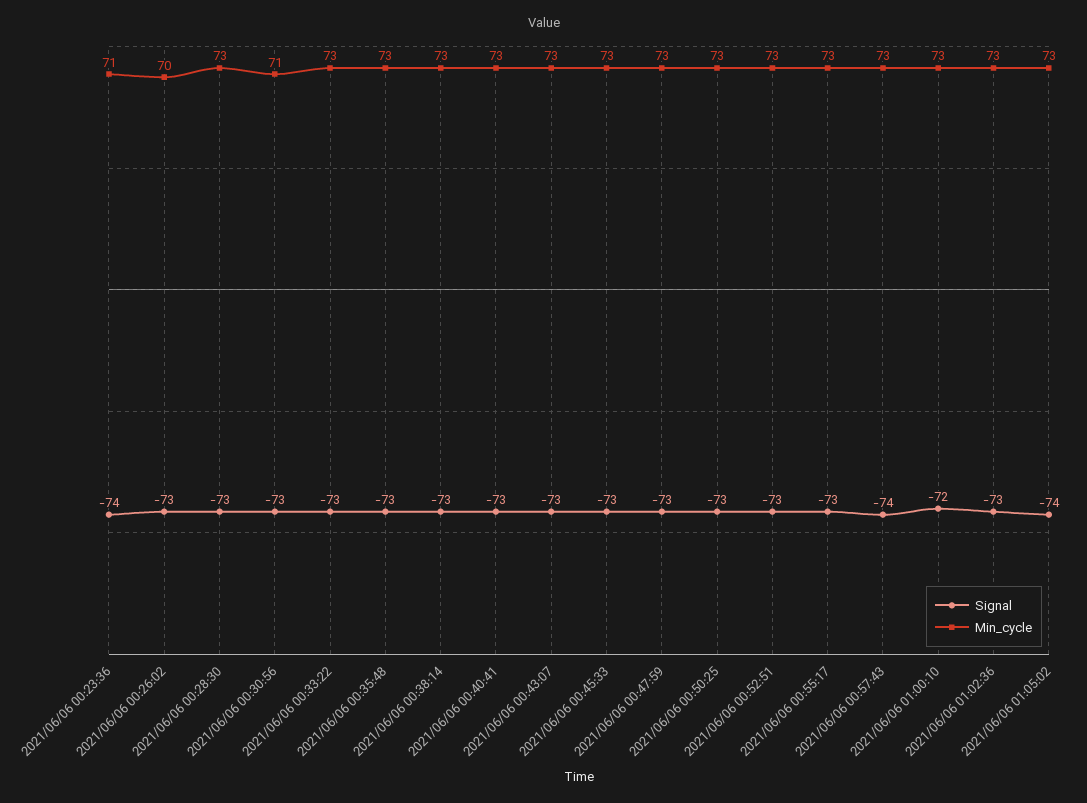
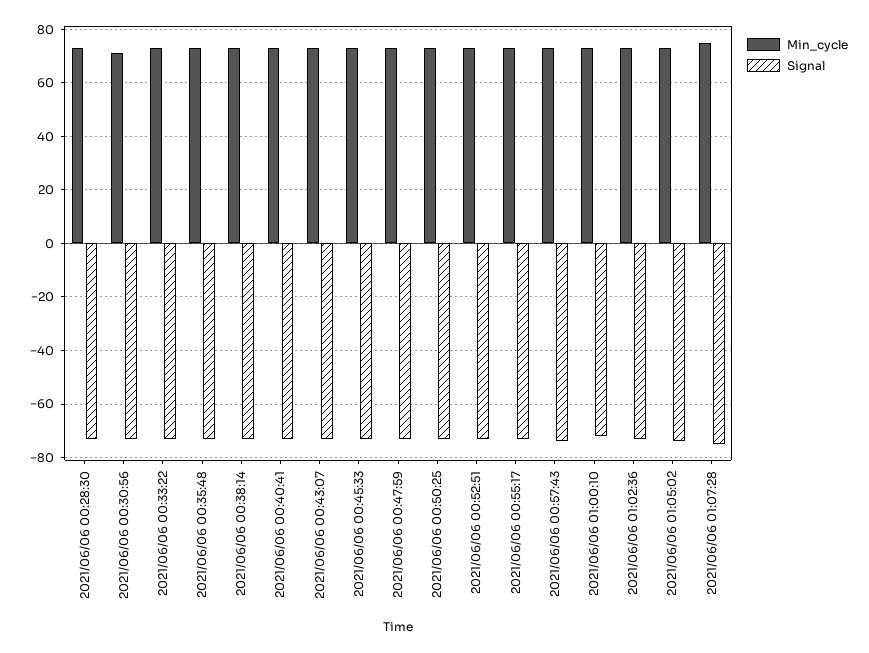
Signal, 2021/06/06 00:23:36: -74 -> none
Min_cycle, 2021/06/06 00:23:36: 71 -> none
Signal, 2021/06/06 00:26:02: -73 -> none
Min_cycle, 2021/06/06 00:26:02: 70 -> none
Min_cycle, 2021/06/06 01:07:28: none -> 75
Signal, 2021/06/06 01:07:28: none -> -75

